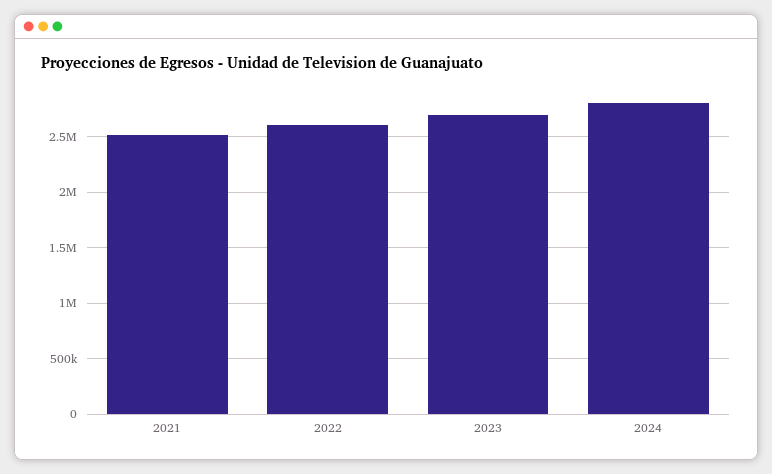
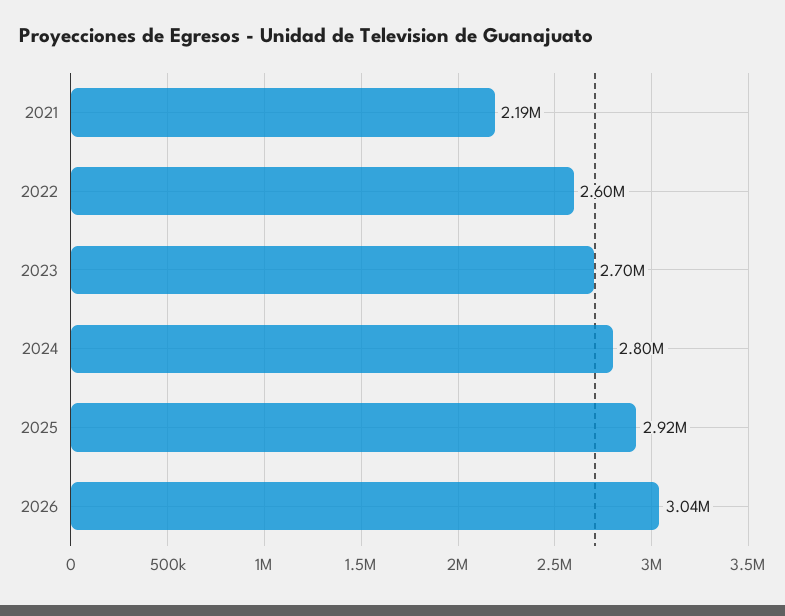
2021: 2500000 -> 2190000
2025: none -> 2920000
2026: none -> 3040000

